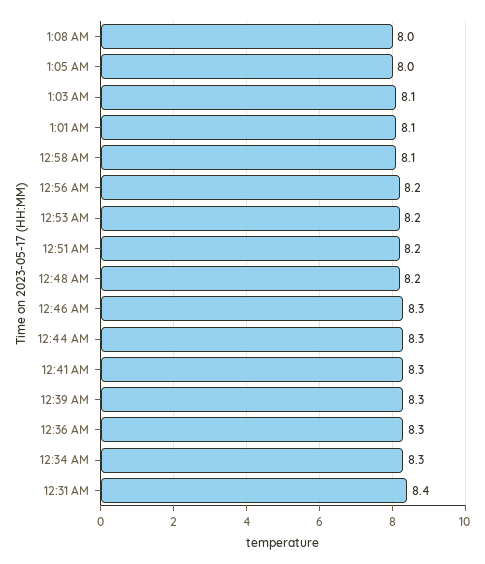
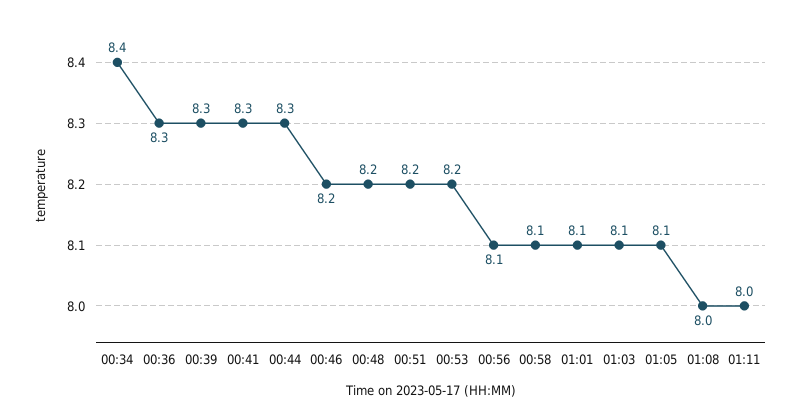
1:05 AM: 8 -> 8.1
12:56 AM: 8.2 -> 8.1
12:46 AM: 8.3 -> 8.2
12:34 AM: 8.3 -> 8.4
12:31 AM: 8.4 -> none
01:11: none -> 8

